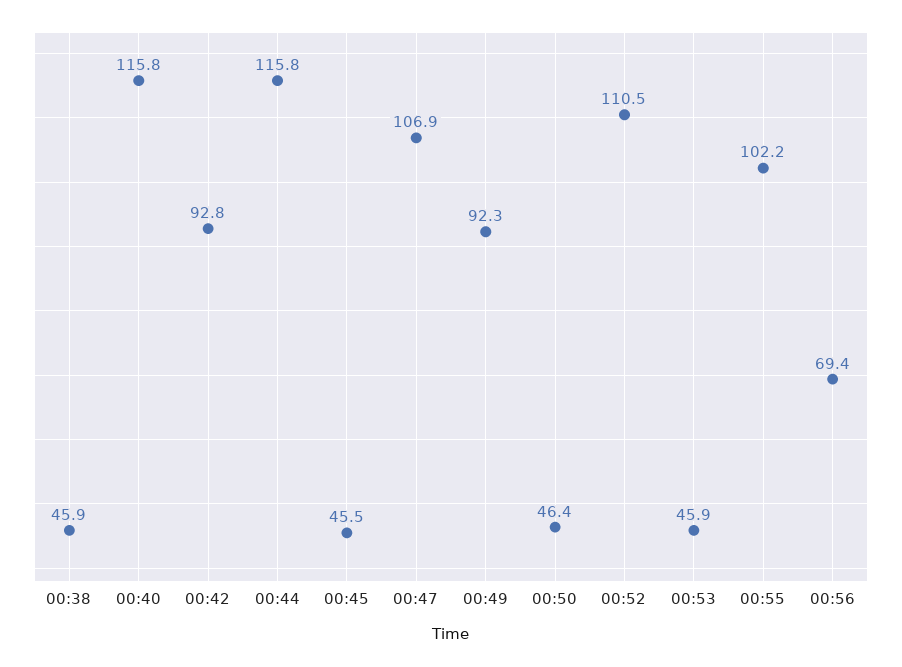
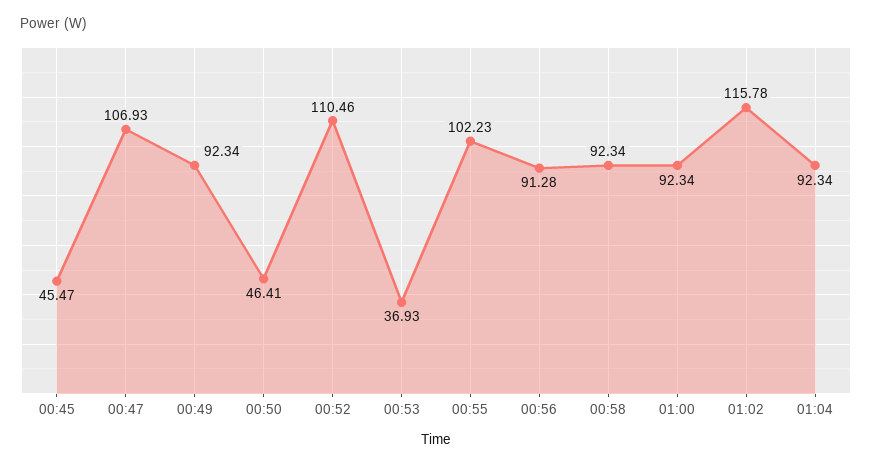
00:38: 45.9 -> none
00:40: 115.8 -> none
00:42: 92.8 -> none
00:44: 115.8 -> none
00:53: 45.9 -> 36.93
00:56: 69.4 -> 91.28
00:58: none -> 92.34
01:00: none -> 92.34
01:02: none -> 115.78
01:04: none -> 92.34

